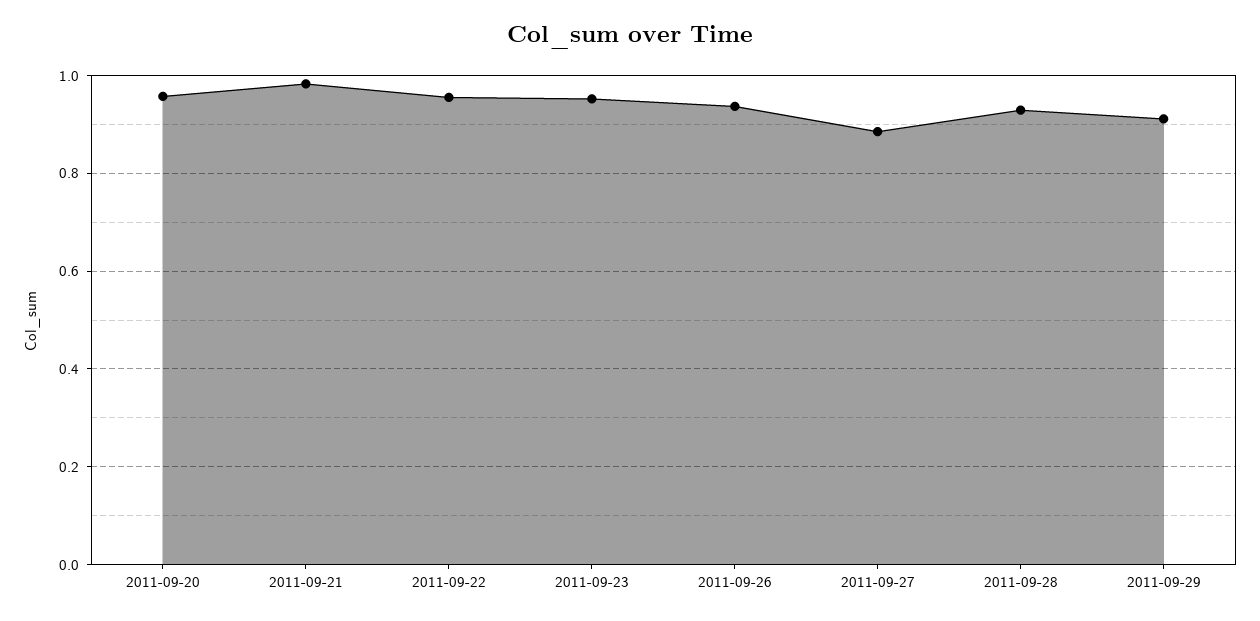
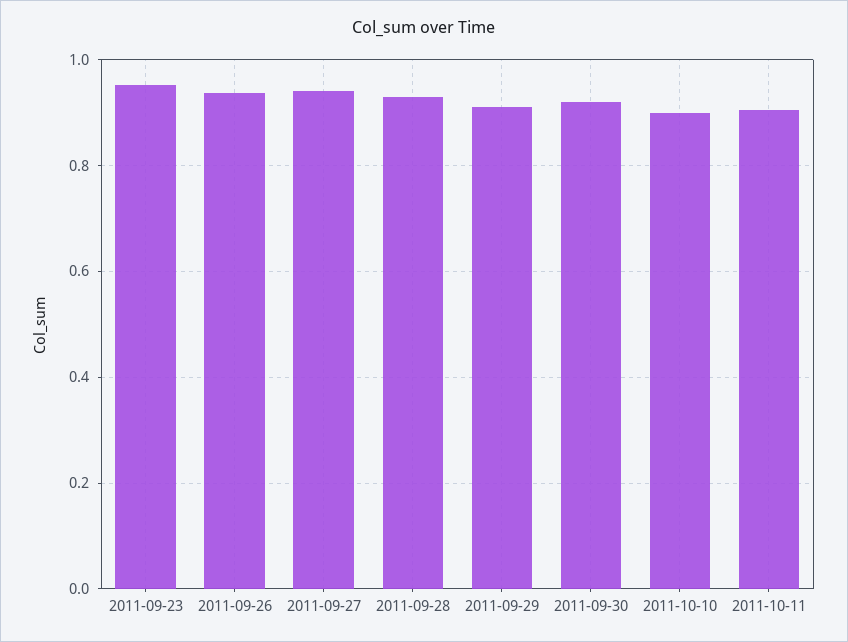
2011-09-20: 0.96 -> none
2011-09-21: 0.98 -> none
2011-09-22: 0.96 -> none
2011-09-27: 0.88 -> 0.94
2011-09-30: none -> 0.92
2011-10-10: none -> 0.9
2011-10-11: none -> 0.9

